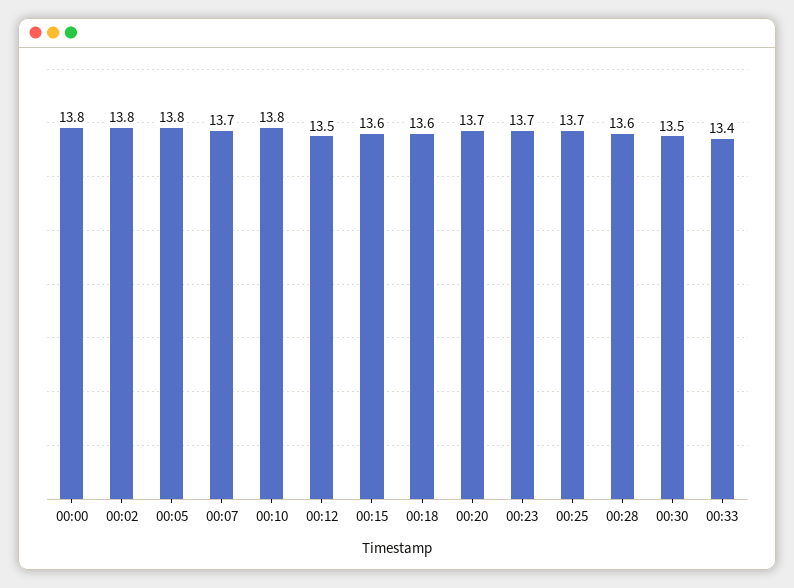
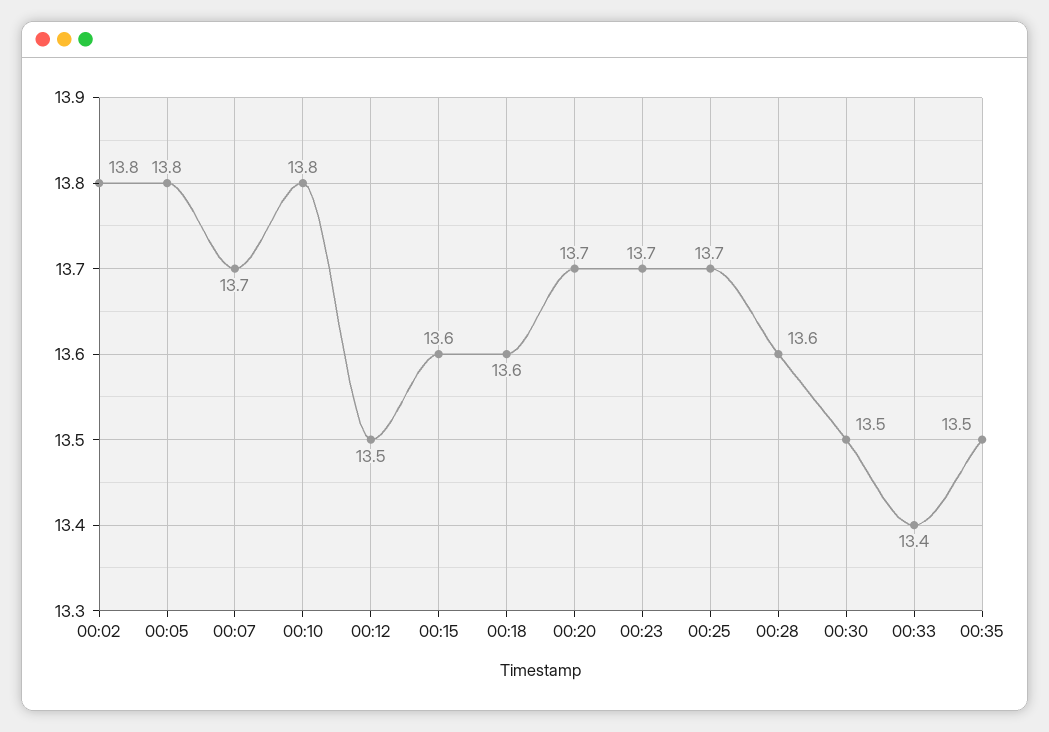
00:00: 13.8 -> none
00:35: none -> 13.5

